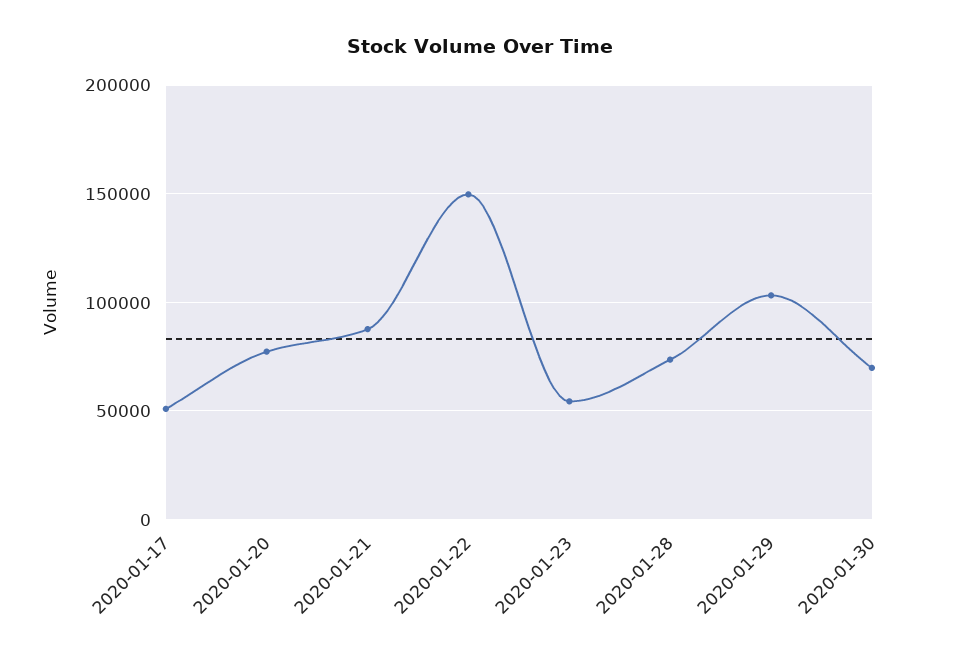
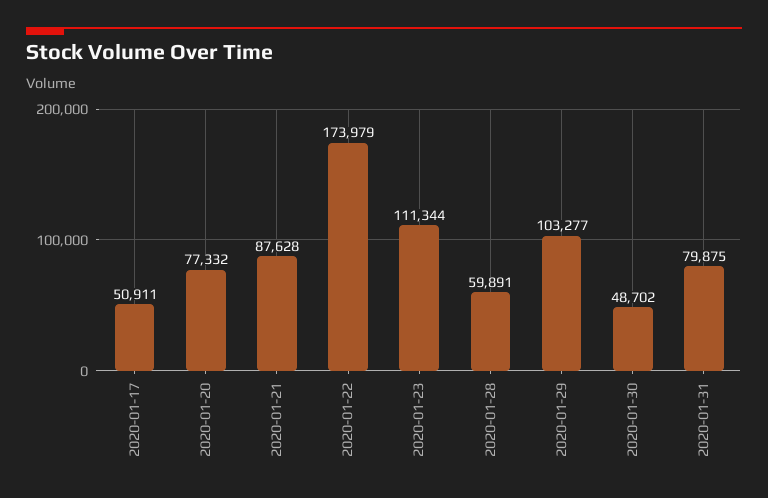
2020-01-22: 150000 -> 173979
2020-01-23: 55000 -> 111344
2020-01-28: 75000 -> 59891
2020-01-30: 70000 -> 48702
2020-01-31: none -> 79875

